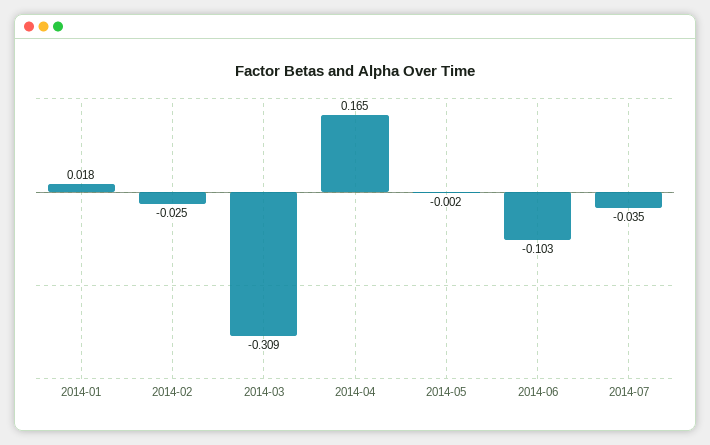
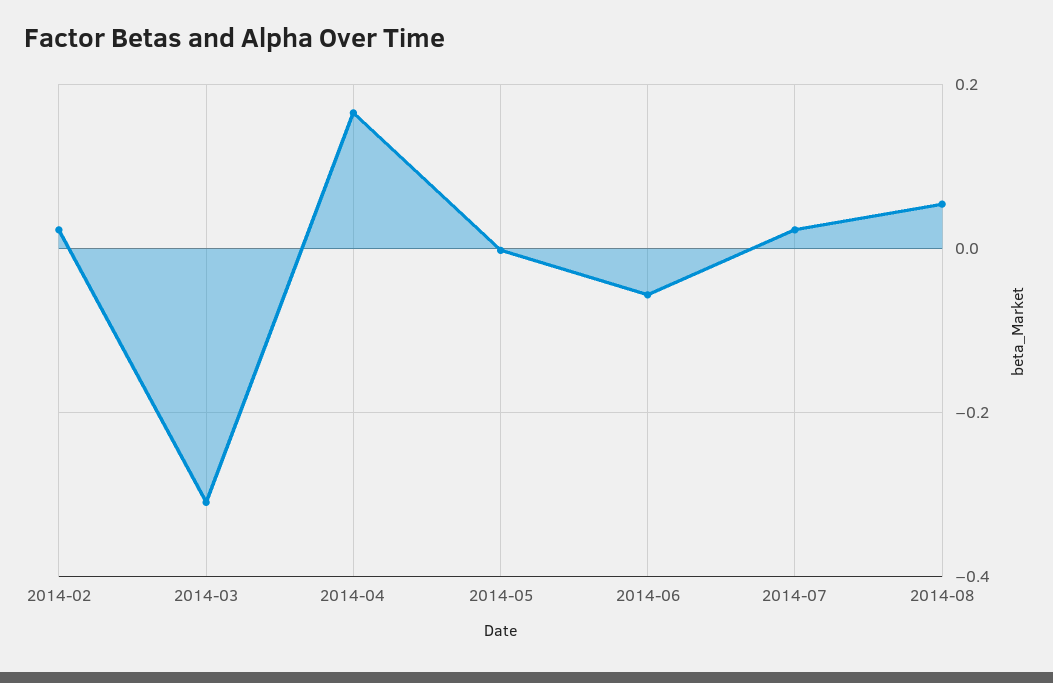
2014-01: 0.018 -> none
2014-02: -0.025 -> 0.02
2014-06: -0.103 -> -0.06
2014-07: -0.035 -> 0.02
2014-08: none -> 0.06

